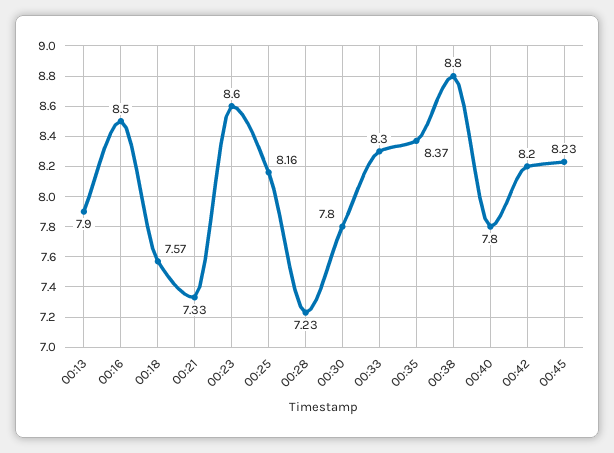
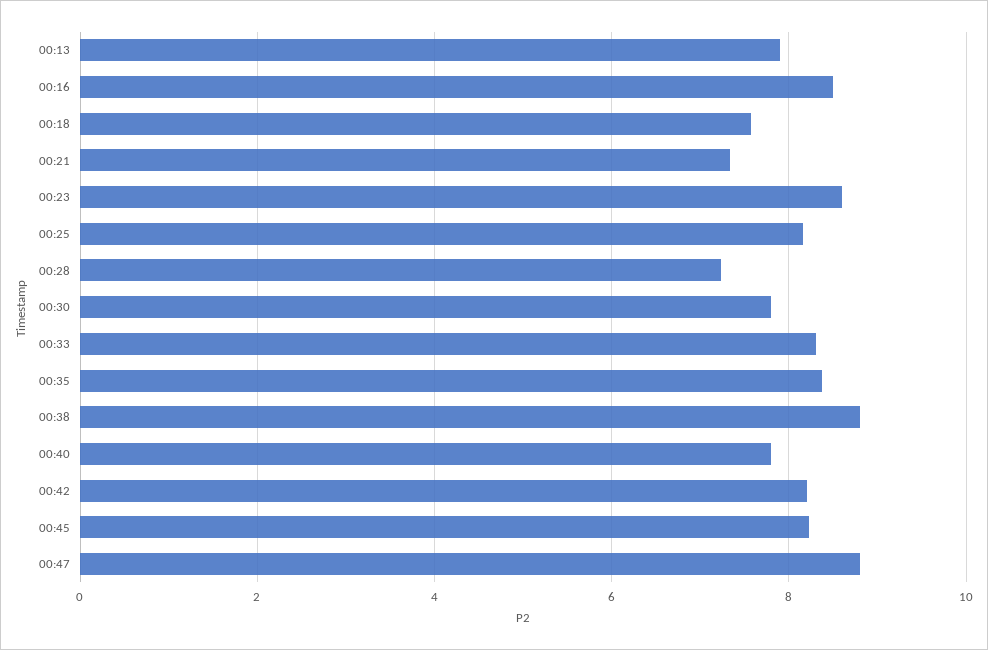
00:47: none -> 8.8

